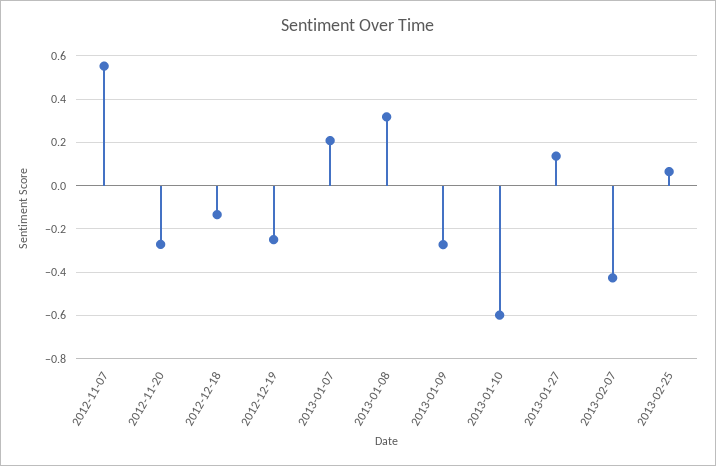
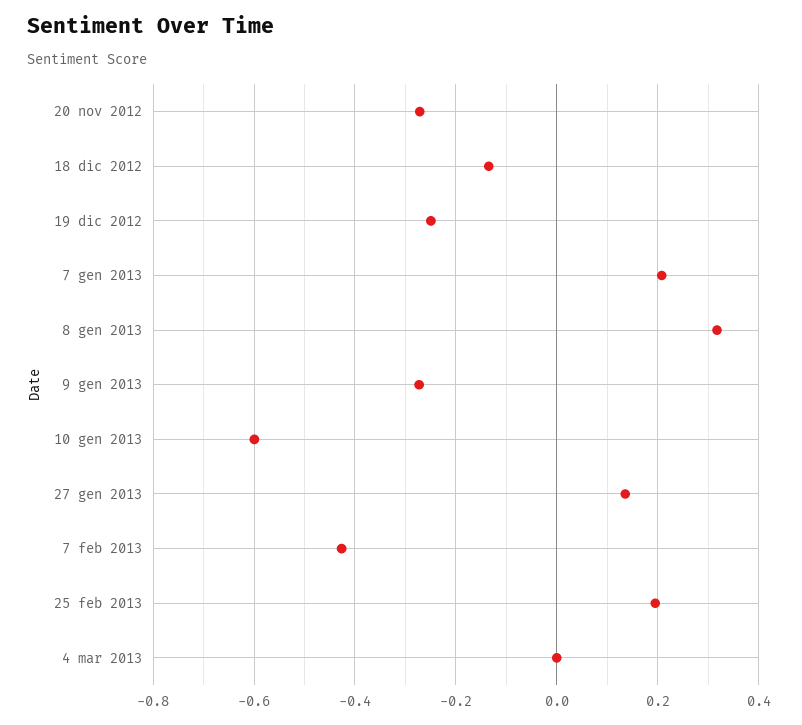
2012-11-07: 0.55 -> none
2013-02-25: 0.05 -> 0.2
4 mar 2013: none -> 0

